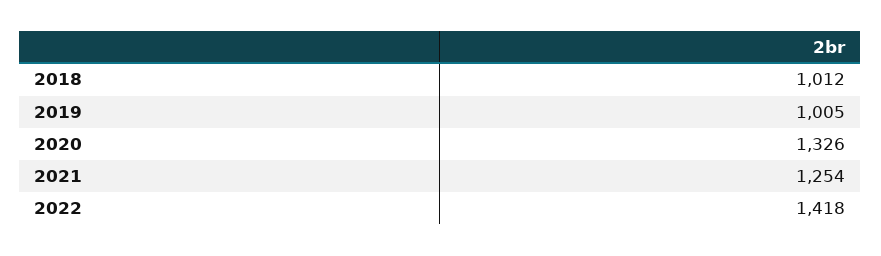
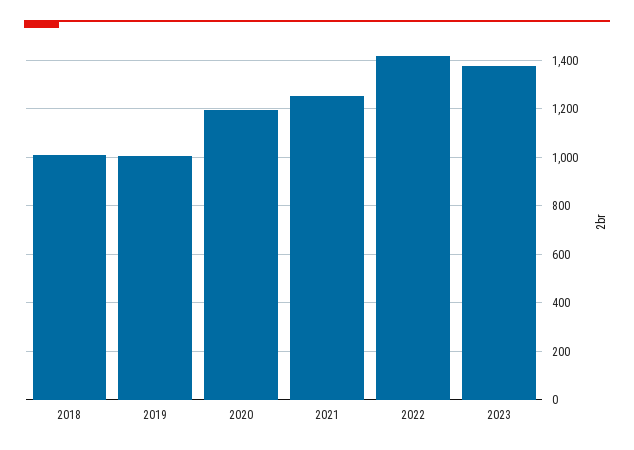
2020: 1326 -> 1200
2023: none -> 1375

